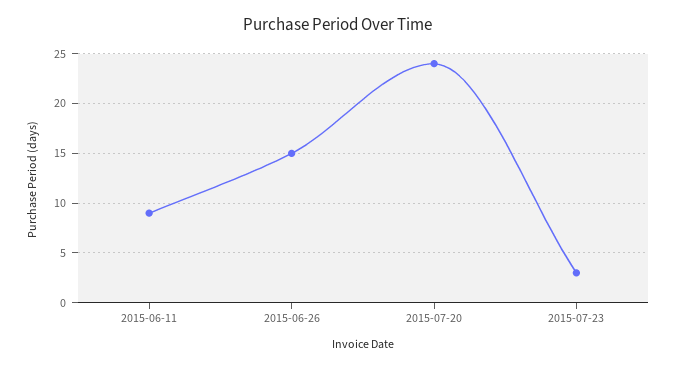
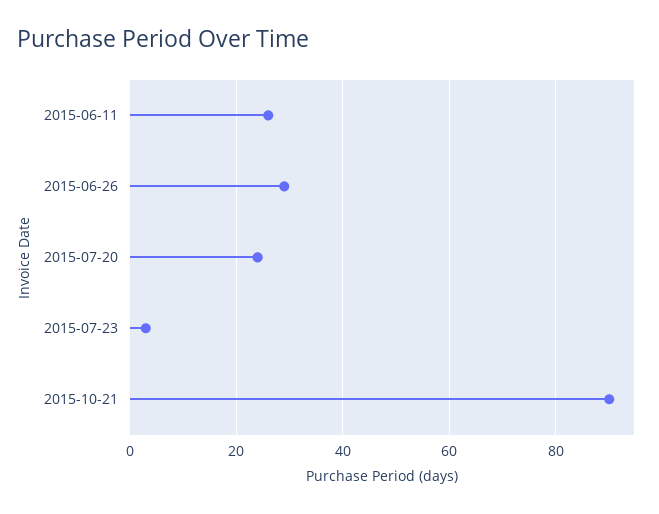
2015-06-11: 9 -> 25
2015-06-26: 15 -> 30
2015-10-21: none -> 90

